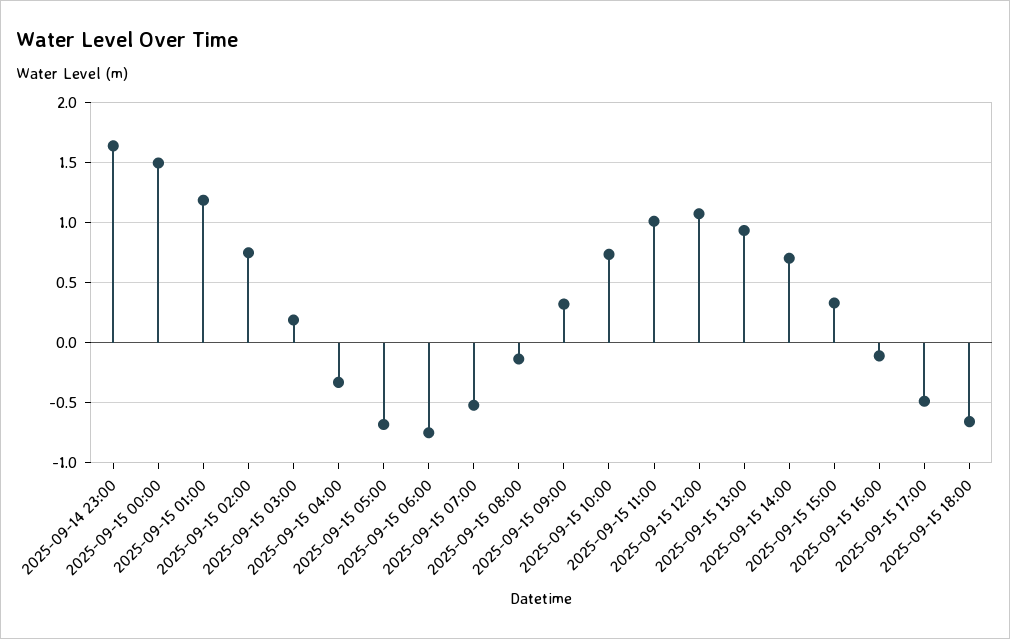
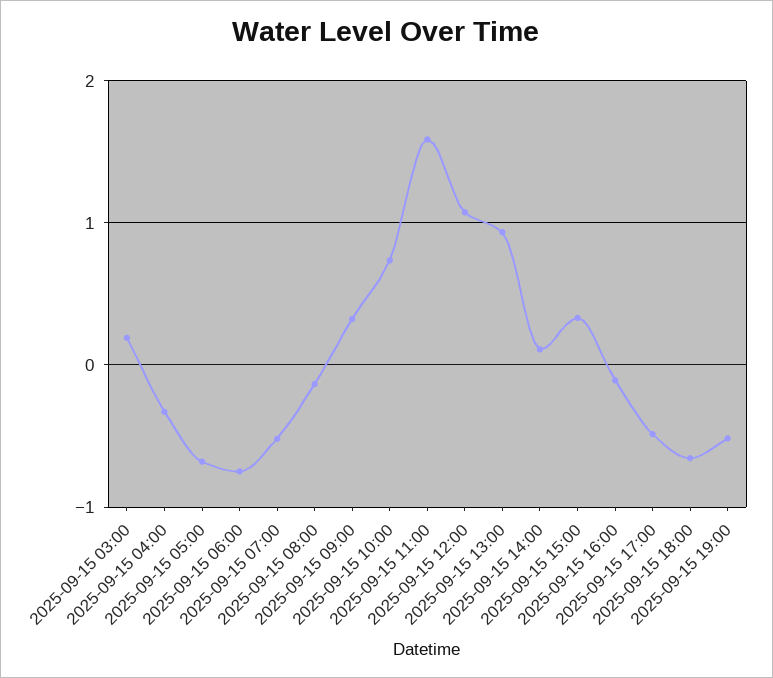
2025-09-14 23:00: 1.65 -> none
2025-09-15 00:00: 1.5 -> none
2025-09-15 01:00: 1.2 -> none
2025-09-15 02:00: 0.75 -> none
2025-09-15 11:00: 1 -> 1.6
2025-09-15 14:00: 0.7 -> 0.1
2025-09-15 19:00: none -> -0.5

